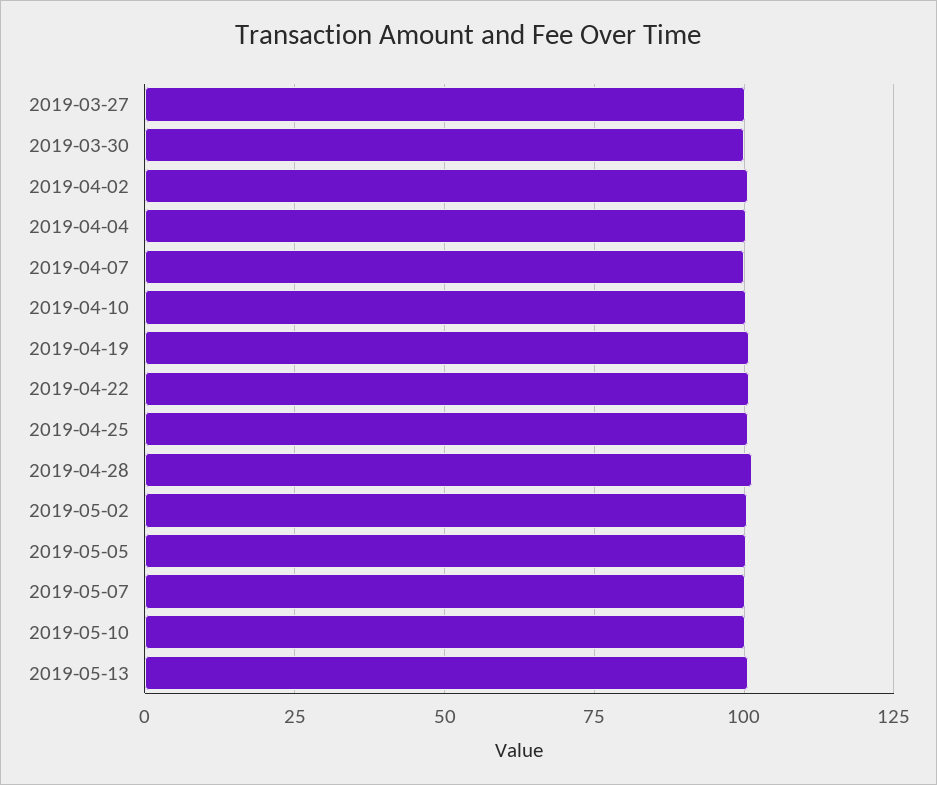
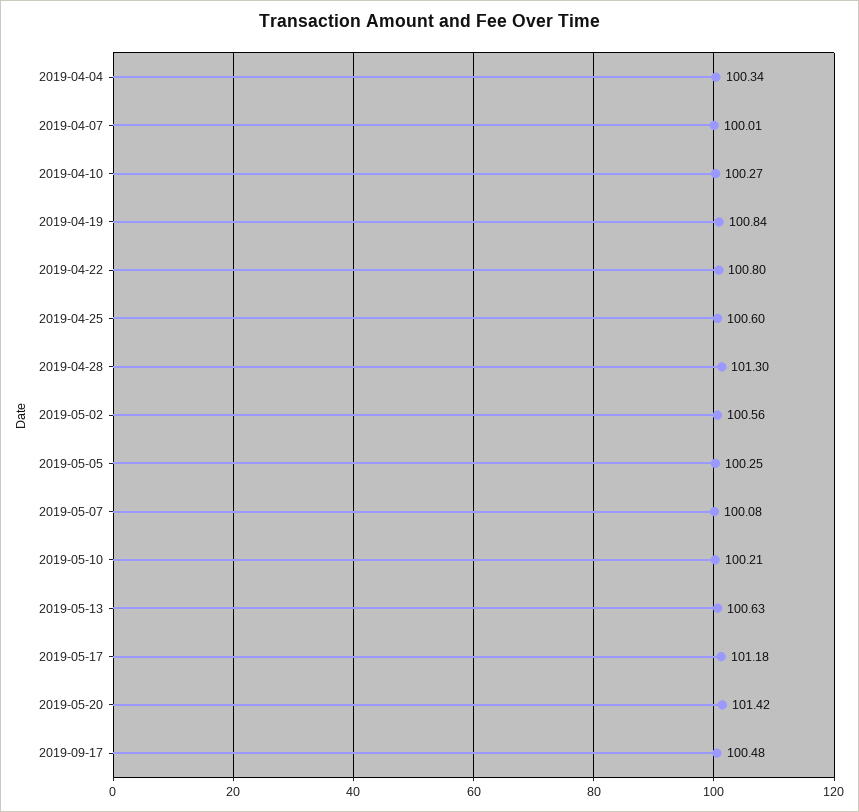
2019-03-27: 100 -> none
2019-03-30: 100 -> none
2019-04-02: 100 -> none
2019-05-17: none -> 101.18
2019-05-20: none -> 101.42
2019-09-17: none -> 100.48

